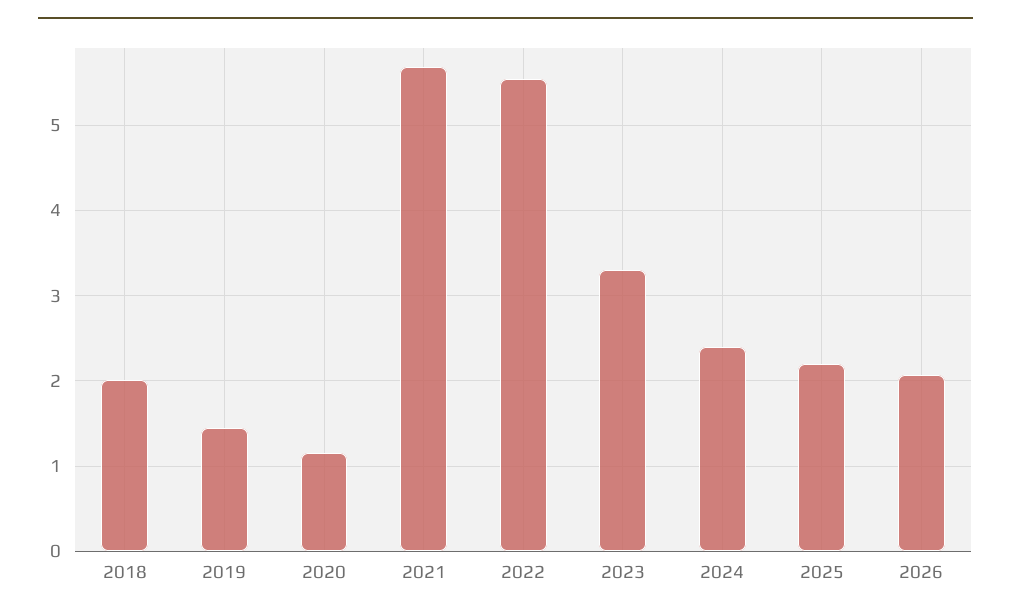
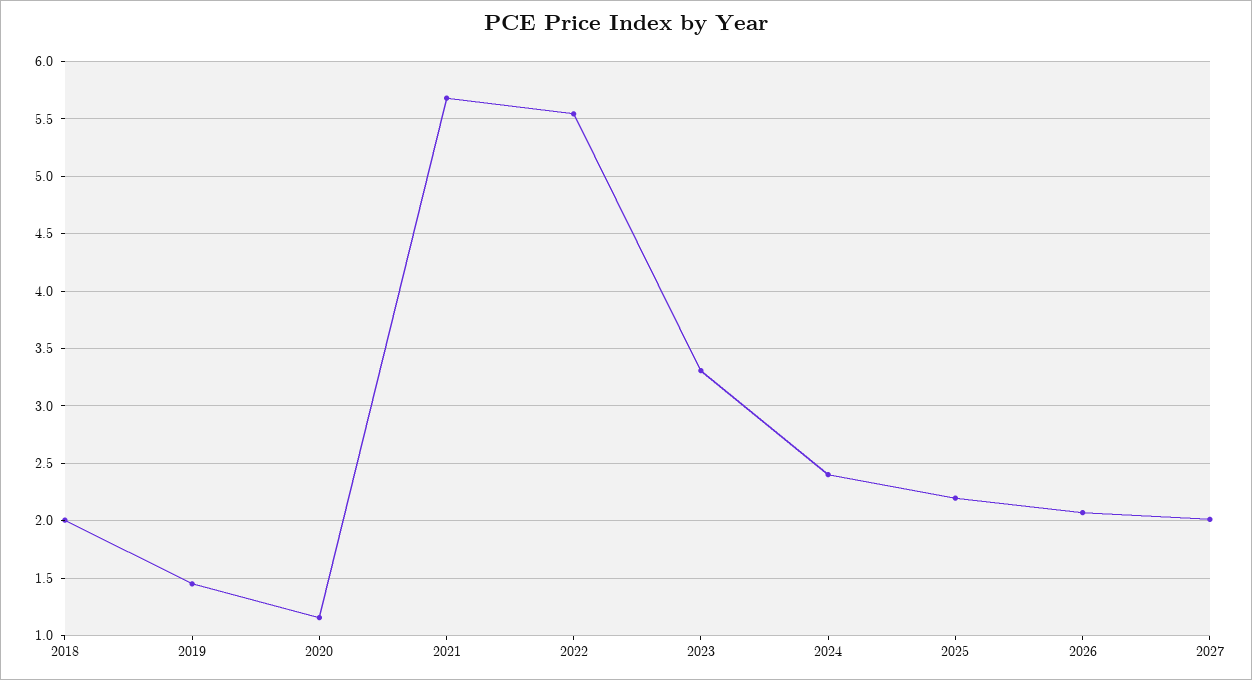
2027: none -> 2

